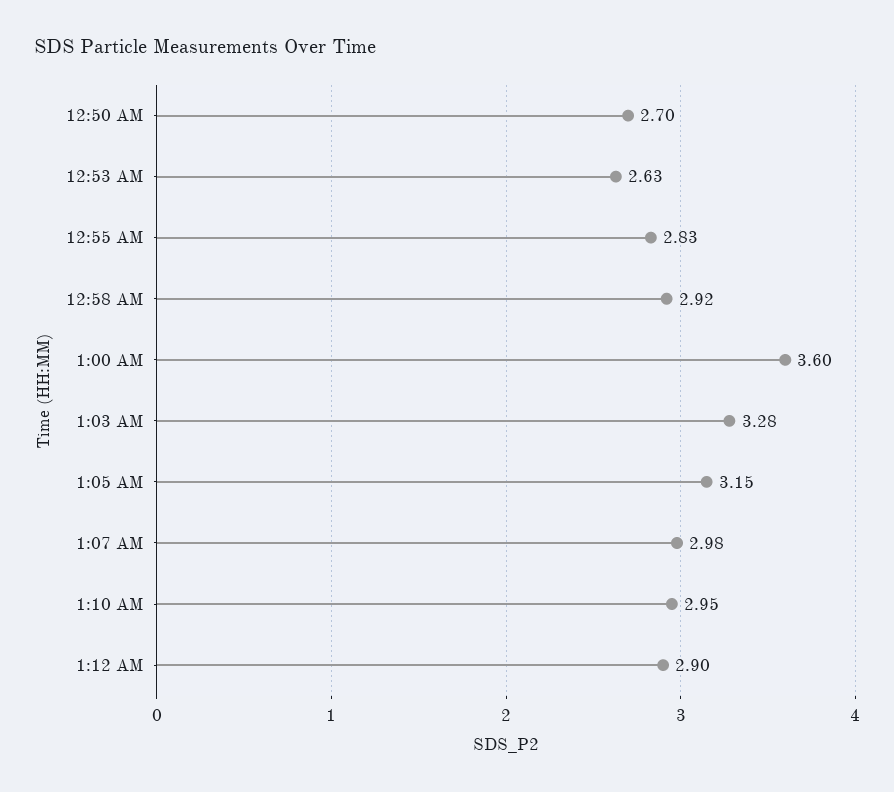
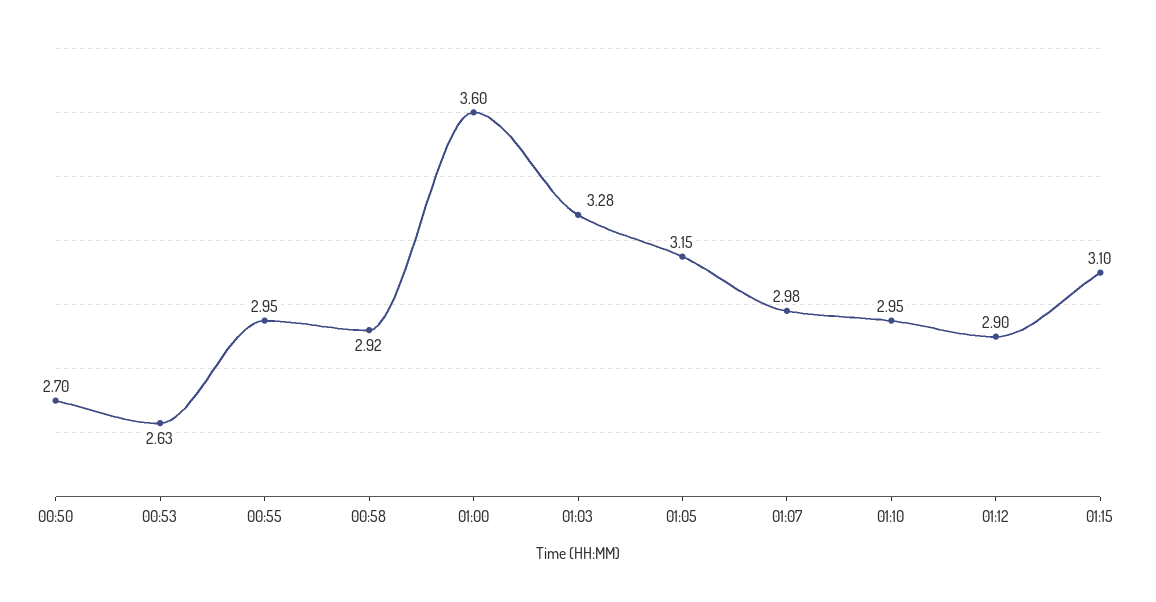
12:55 AM: 2.83 -> 2.95
01:15: none -> 3.1

